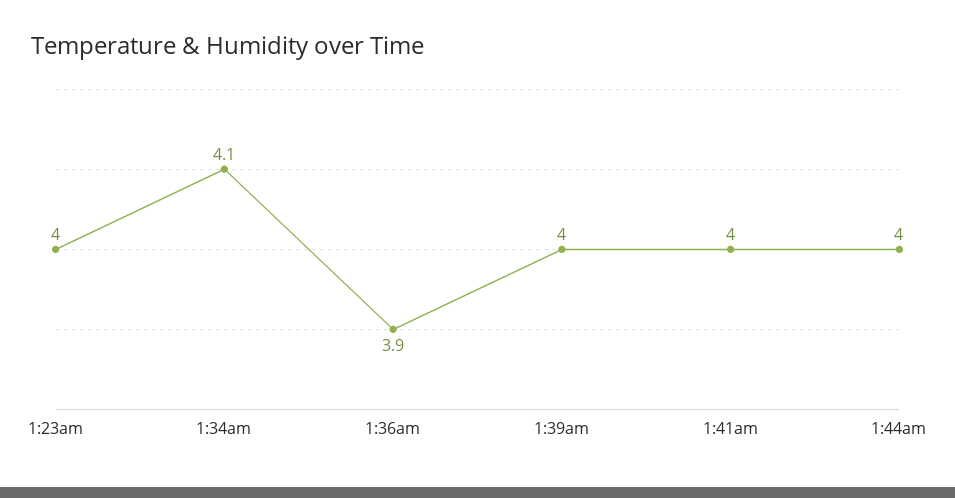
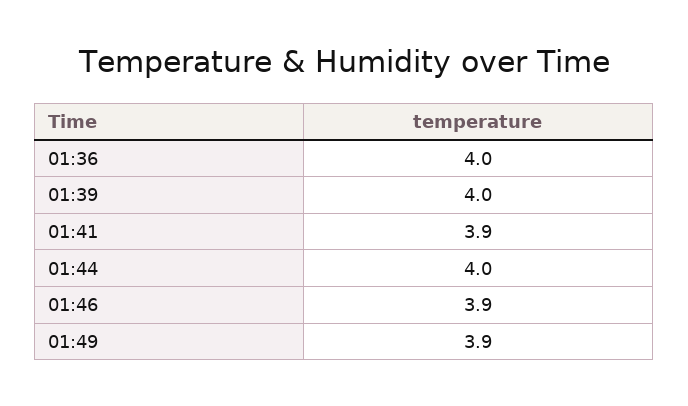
1:23am: 4 -> none
1:34am: 4.1 -> none
1:36am: 3.9 -> 4
1:41am: 4 -> 3.9
01:46: none -> 3.9
01:49: none -> 3.9

